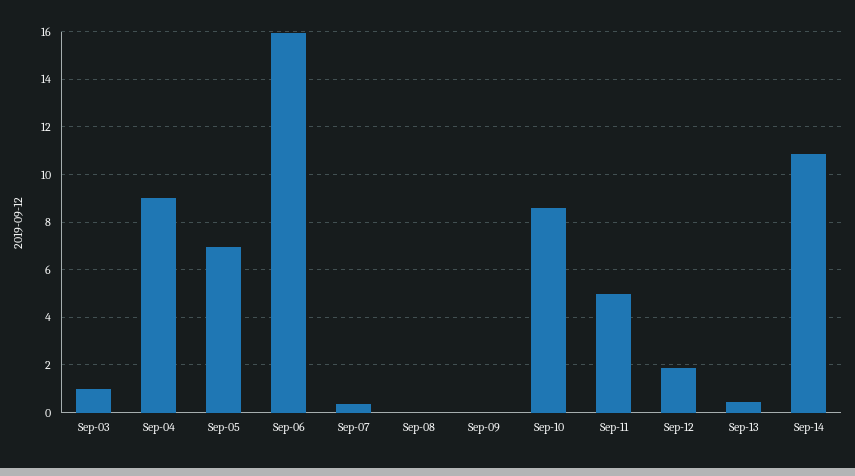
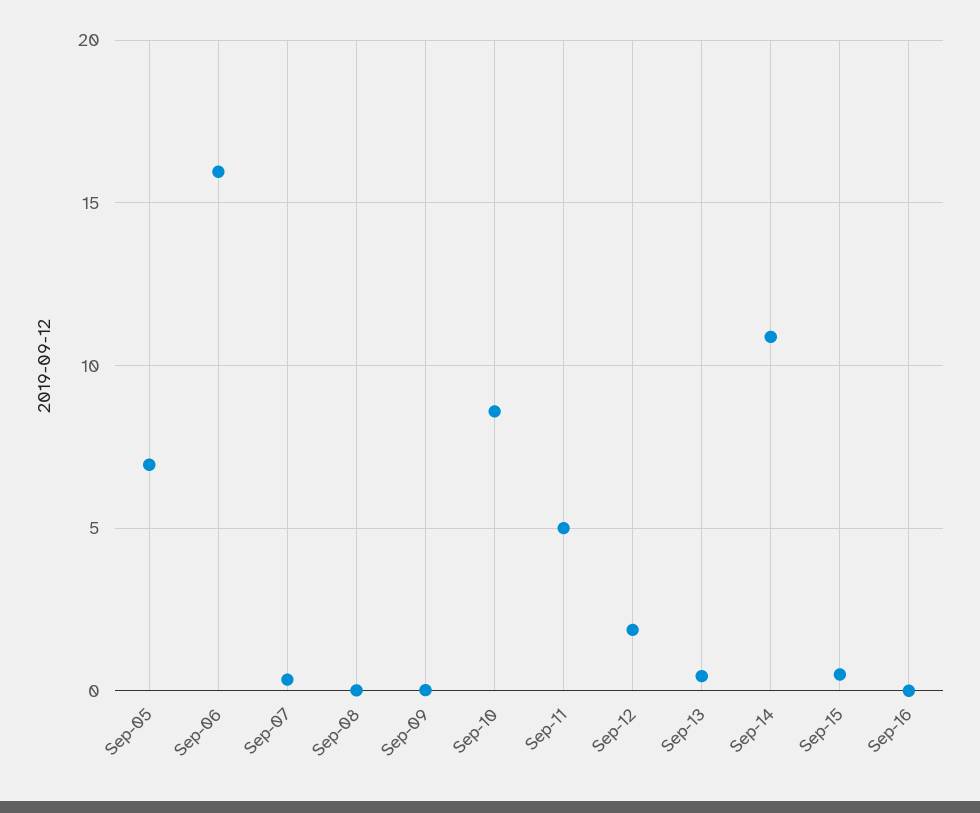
Sep-03: 1 -> none
Sep-04: 9 -> none
Sep-15: none -> 0.5
Sep-16: none -> 0

